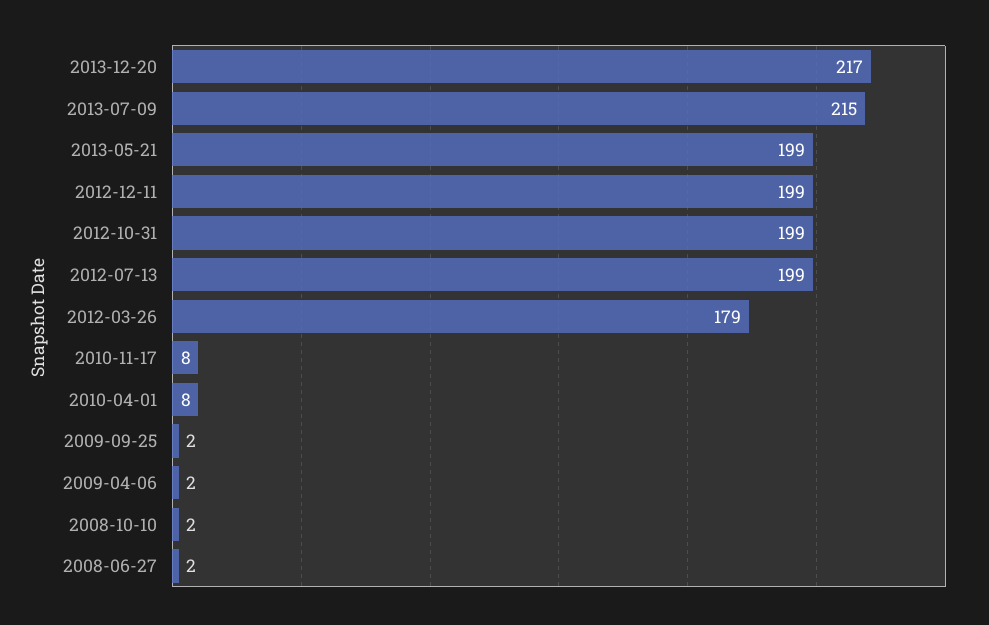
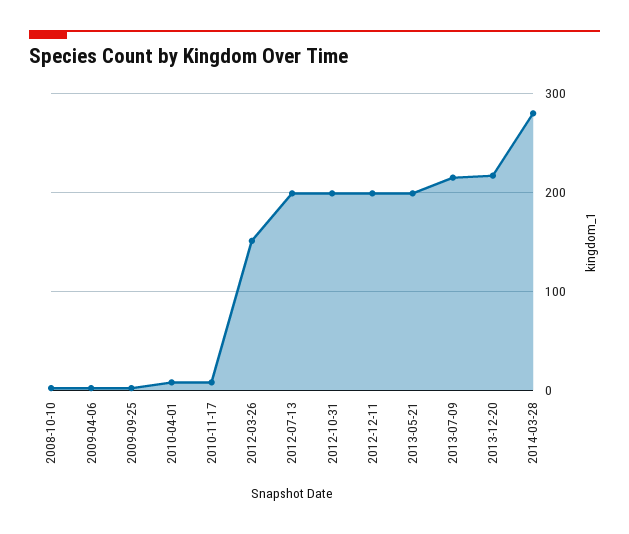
2012-03-26: 179 -> 150
2008-06-27: 2 -> none
2014-03-28: none -> 280

